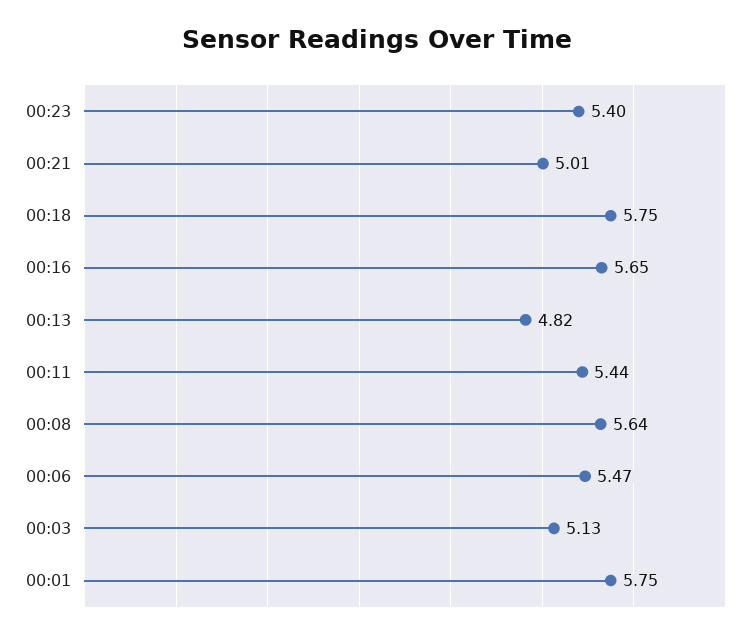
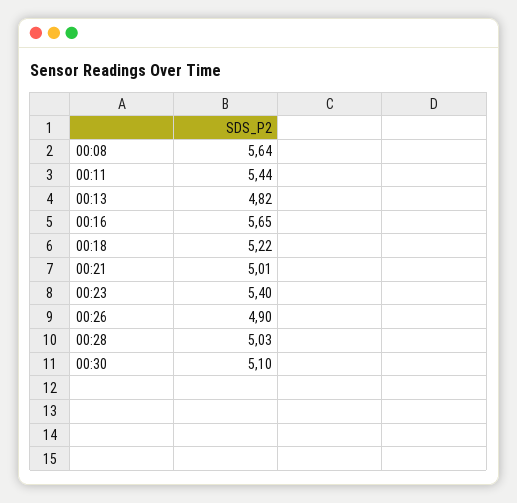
00:18: 5.75 -> 5.22
00:06: 5.47 -> none
00:03: 5.13 -> none
00:01: 5.75 -> none
00:26: none -> 4.9
00:28: none -> 5.03
00:30: none -> 5.1

